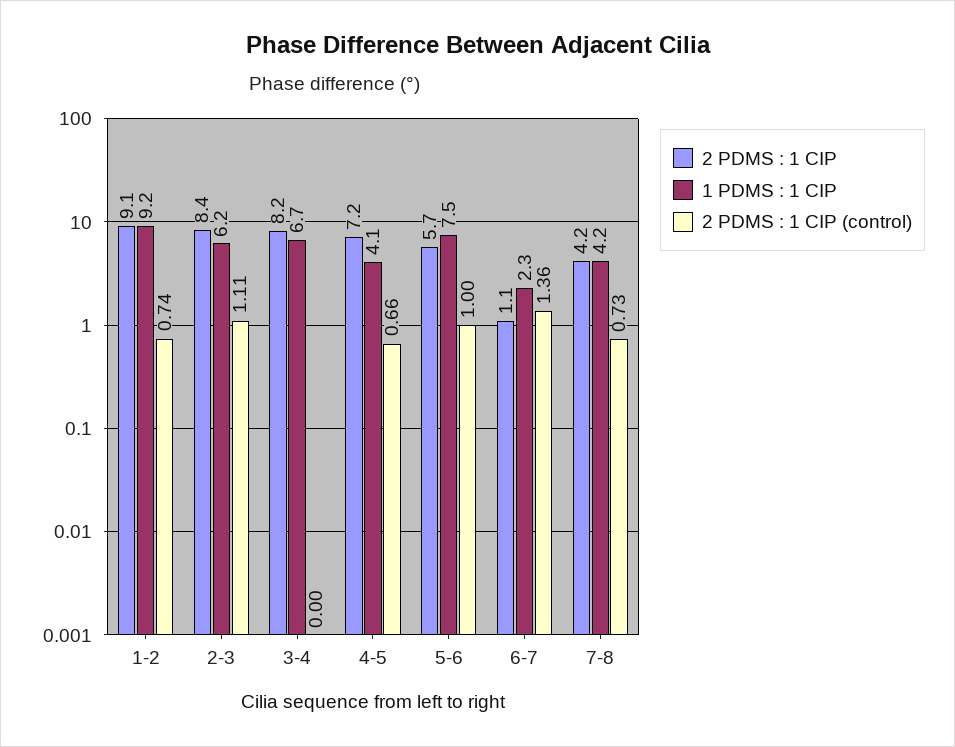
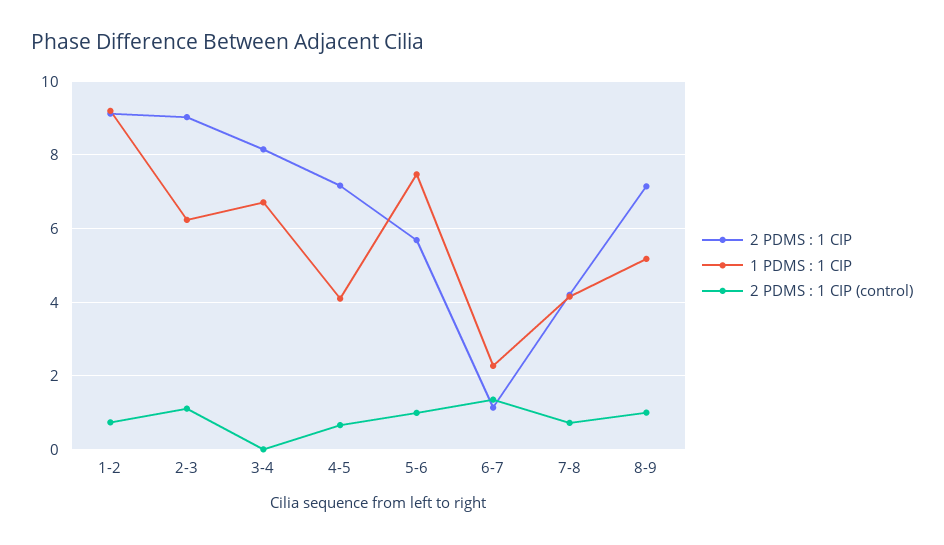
2 PDMS : 1 CIP, 2-3: 8.4 -> 9
2 PDMS : 1 CIP, 8-9: none -> 7.2
1 PDMS : 1 CIP, 8-9: none -> 5.2
2 PDMS : 1 CIP (control), 8-9: none -> 1

